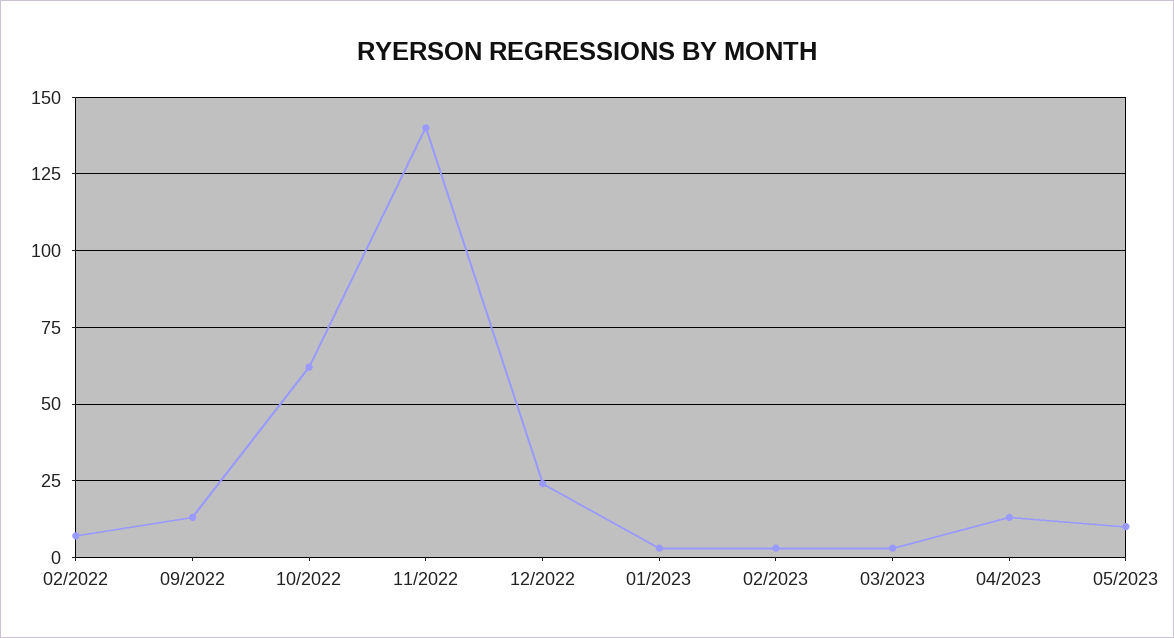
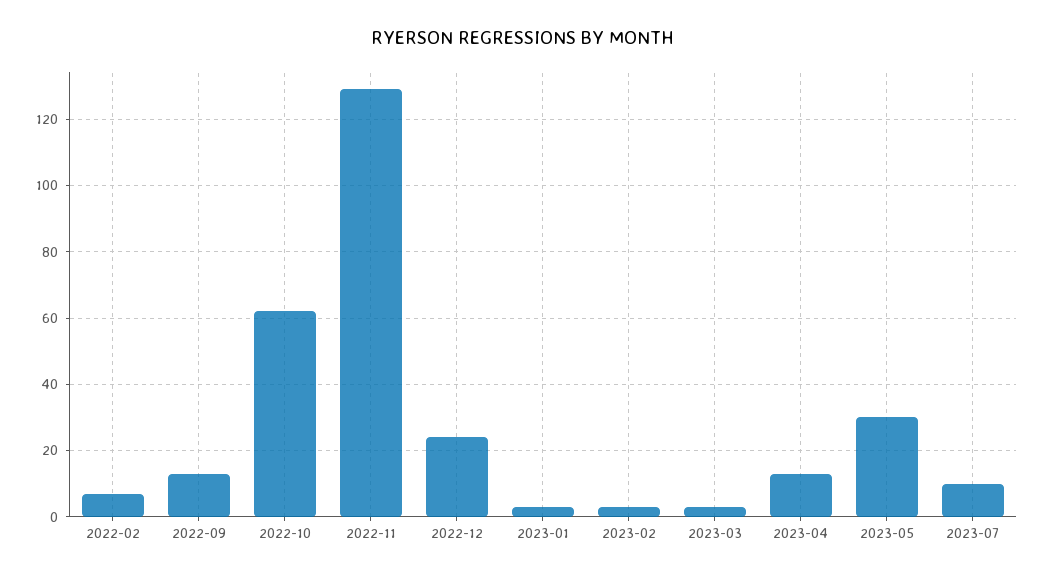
11/2022: 140 -> 130
05/2023: 10 -> 30
2023-07: none -> 10

